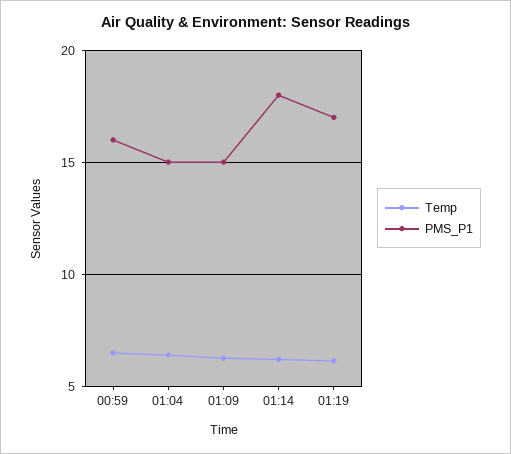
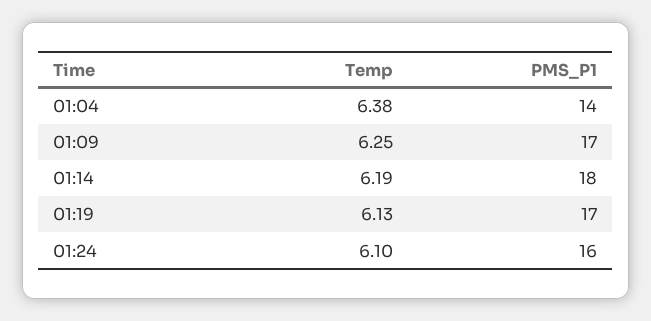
Temp, 00:59: 6.5 -> none
PMS_P1, 00:59: 16 -> none
PMS_P1, 01:04: 15 -> 14
PMS_P1, 01:09: 15 -> 17
Temp, 01:24: none -> 6.1
PMS_P1, 01:24: none -> 16

